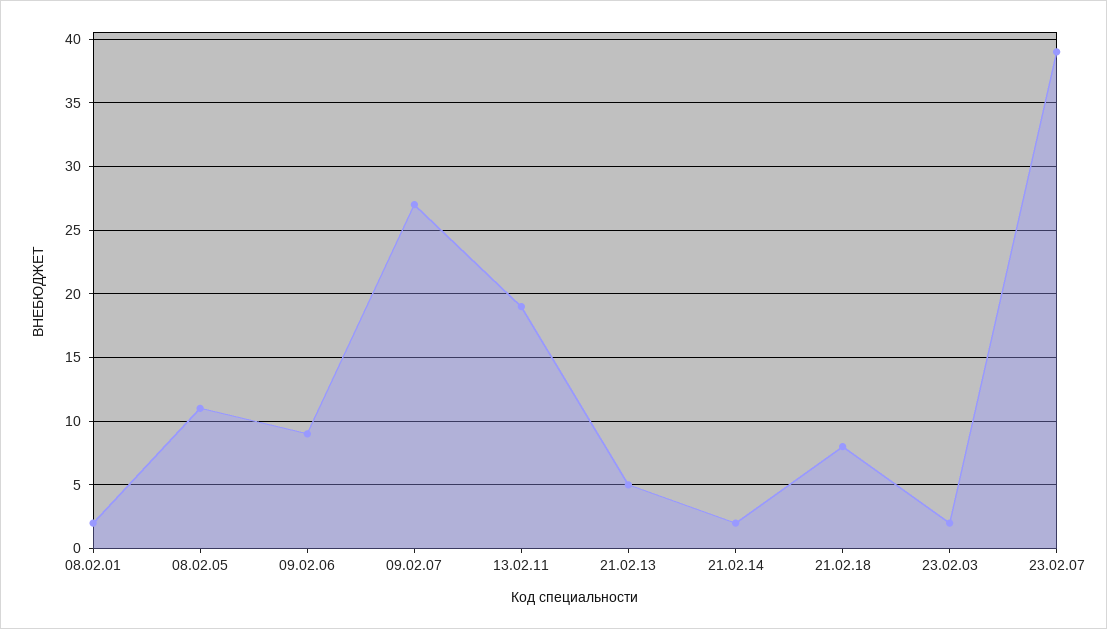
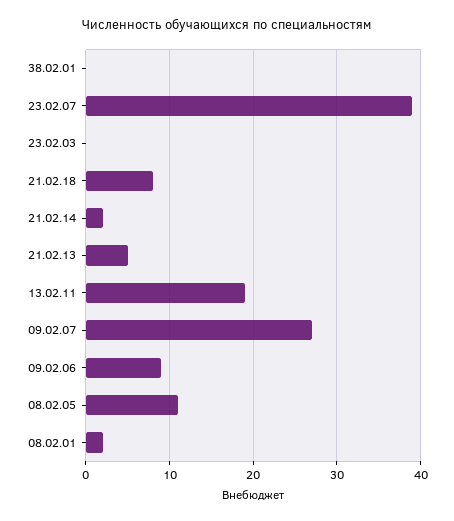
23.02.03: 2 -> 0
38.02.01: none -> 0

